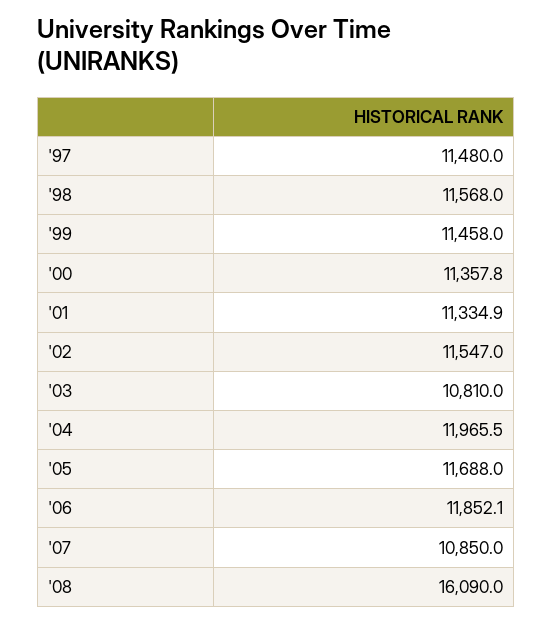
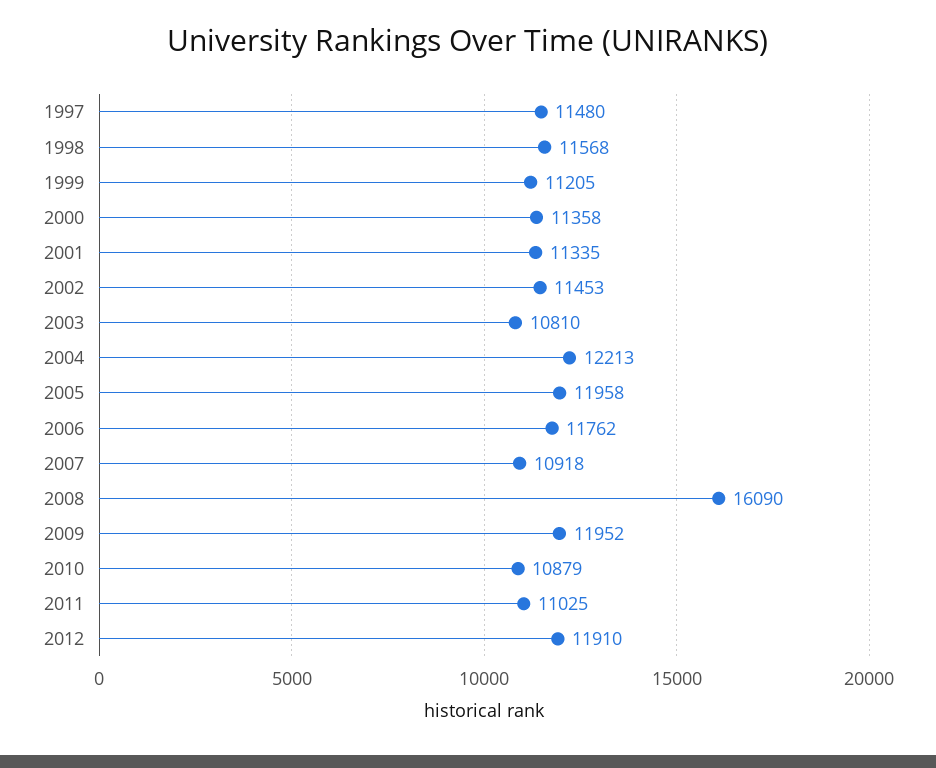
'99: 11458 -> 11205
'02: 11547 -> 11453
'04: 11965.5 -> 12213
'05: 11688 -> 11958
'06: 11852.1 -> 11762
'07: 10850 -> 10918
2009: none -> 11952
2010: none -> 10879
2011: none -> 11025
2012: none -> 11910

